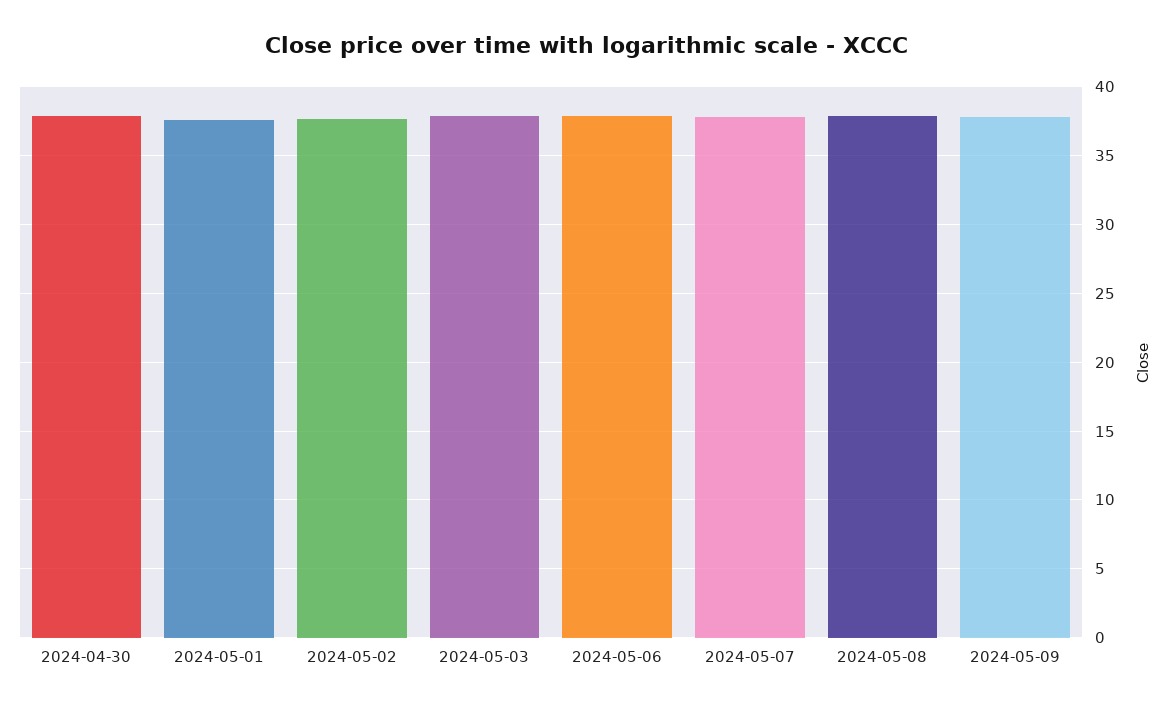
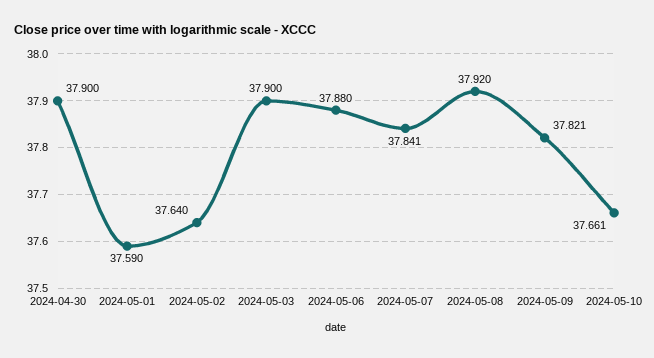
2024-05-10: none -> 37.661

